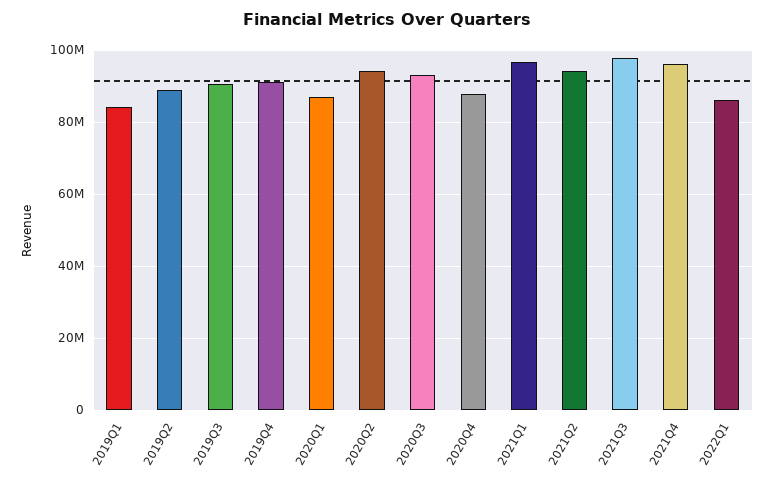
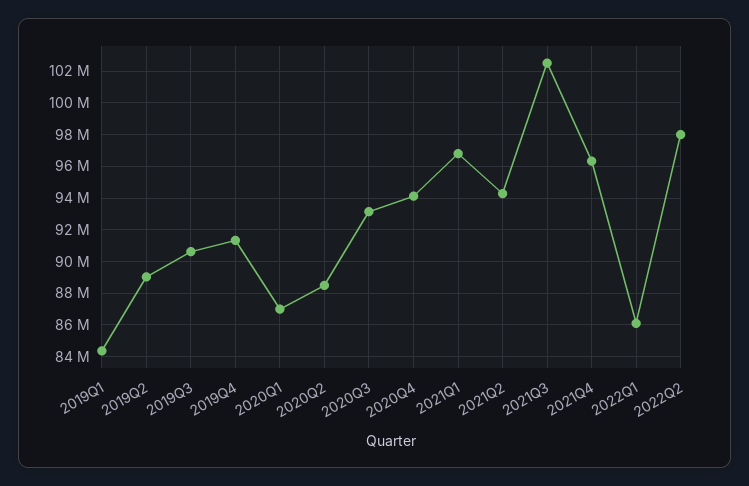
2020Q2: 94000000 -> 88500000
2020Q4: 88000000 -> 94000000
2021Q3: 98000000 -> 102500000
2022Q2: none -> 98000000

